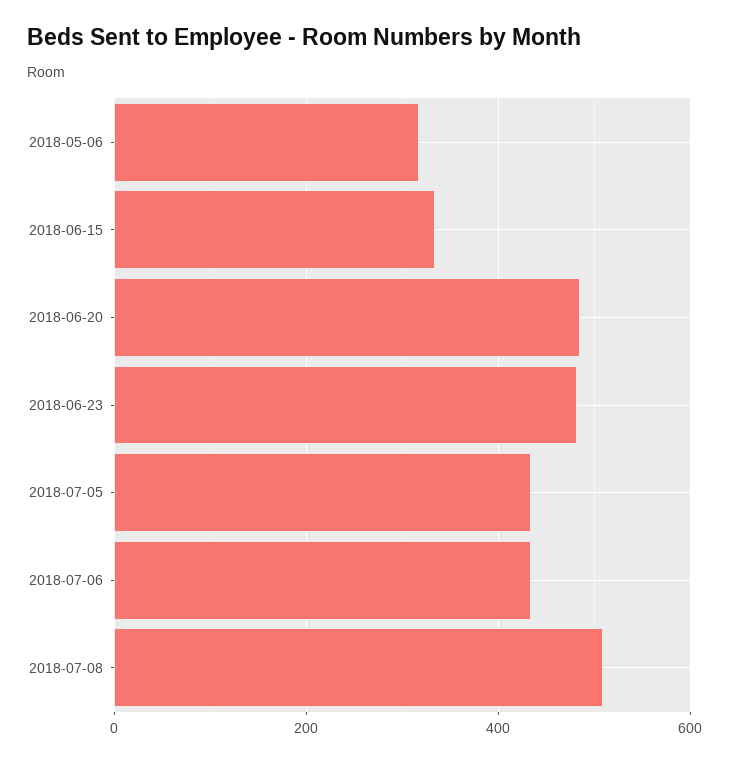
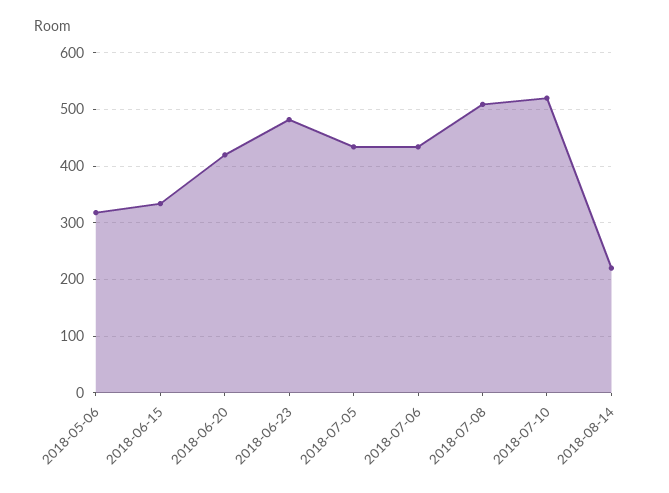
2018-06-20: 480 -> 420
2018-07-10: none -> 520
2018-08-14: none -> 220

